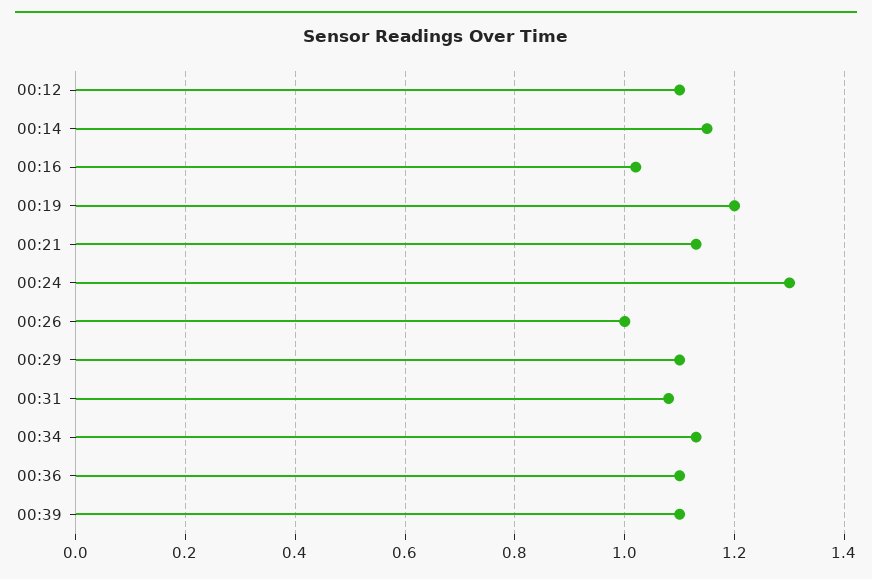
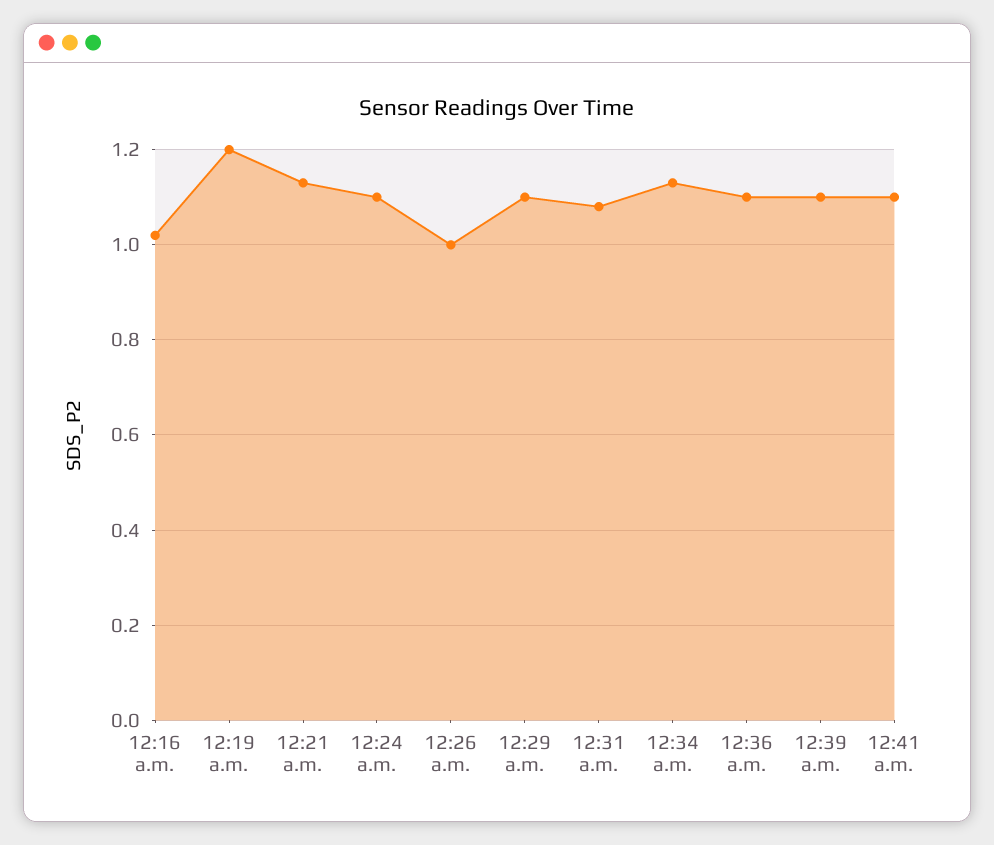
00:12: 1.1 -> none
00:14: 1.15 -> none
00:24: 1.3 -> 1.1
12:41 a.m.: none -> 1.1

